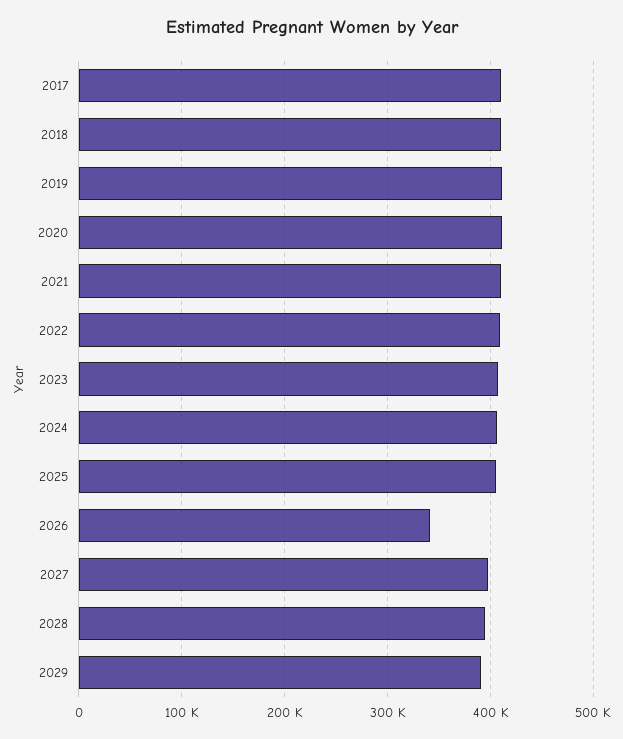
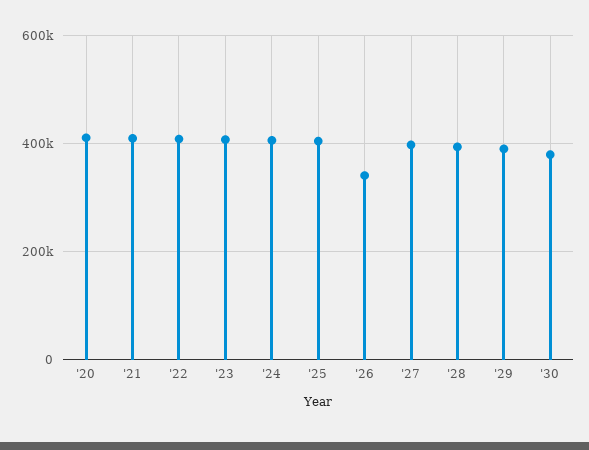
2017: 410000 -> none
2018: 410000 -> none
2019: 410000 -> none
'30: none -> 380000

